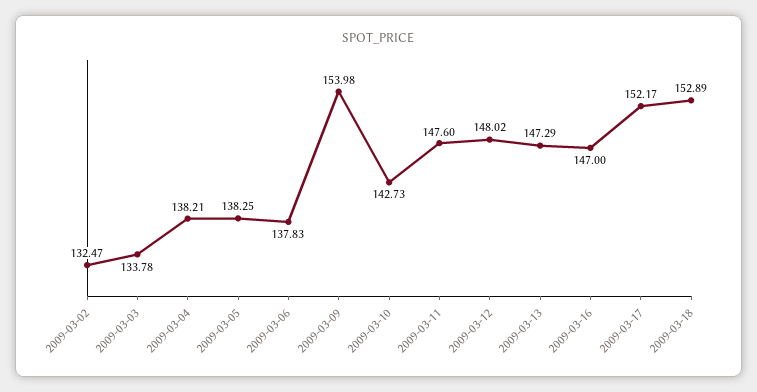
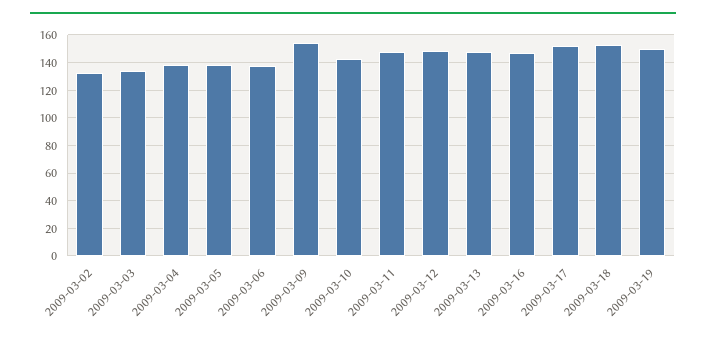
2009-03-19: none -> 150

